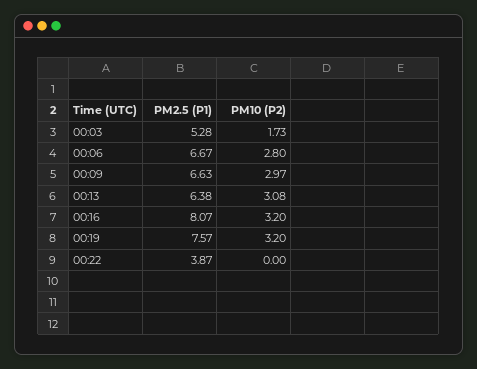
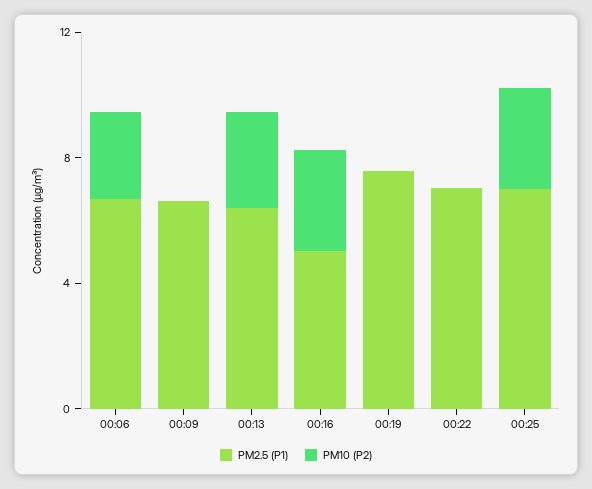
PM2.5 (P1), 00:03: 5.28 -> none
PM10 (P2), 00:03: 1.73 -> none
PM10 (P2), 00:09: 2.97 -> 0
PM2.5 (P1), 00:16: 8.07 -> 5
PM10 (P2), 00:19: 3.2 -> 0
PM2.5 (P1), 00:22: 3.87 -> 7
PM2.5 (P1), 00:25: none -> 7
PM10 (P2), 00:25: none -> 3

